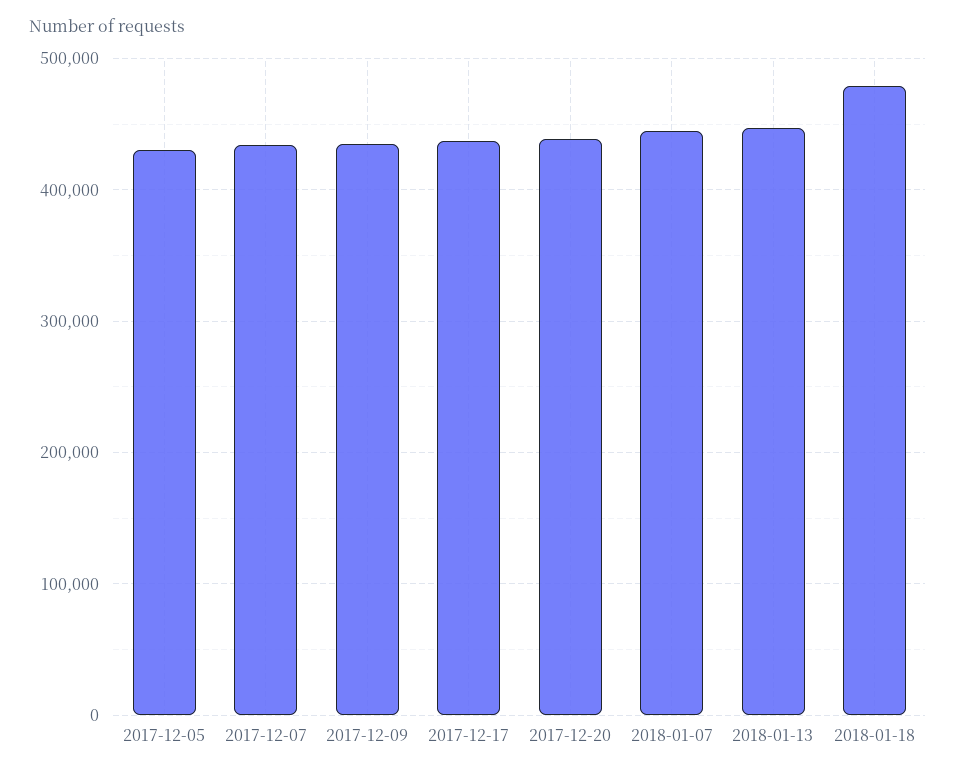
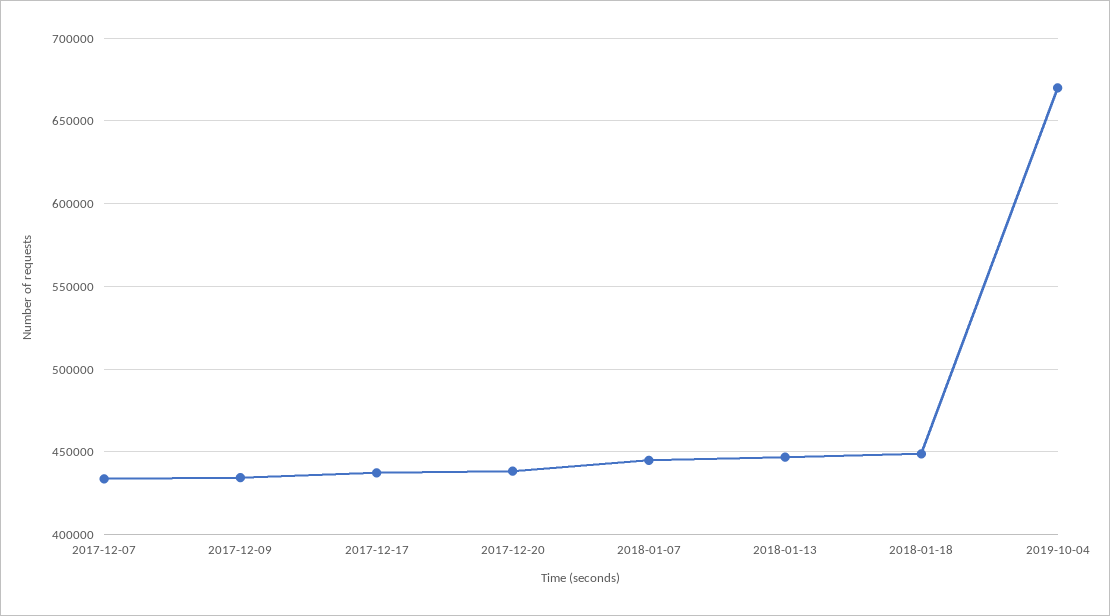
2017-12-05: 430000 -> none
2018-01-18: 480000 -> 450000
2019-10-04: none -> 670000

